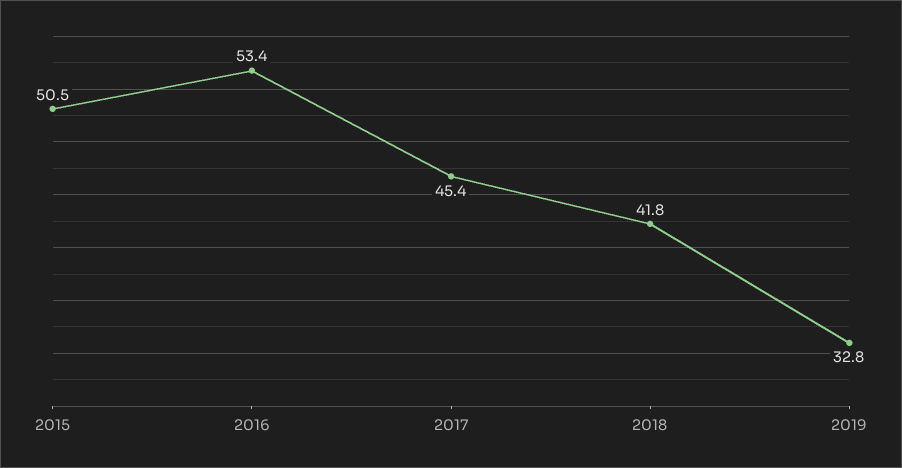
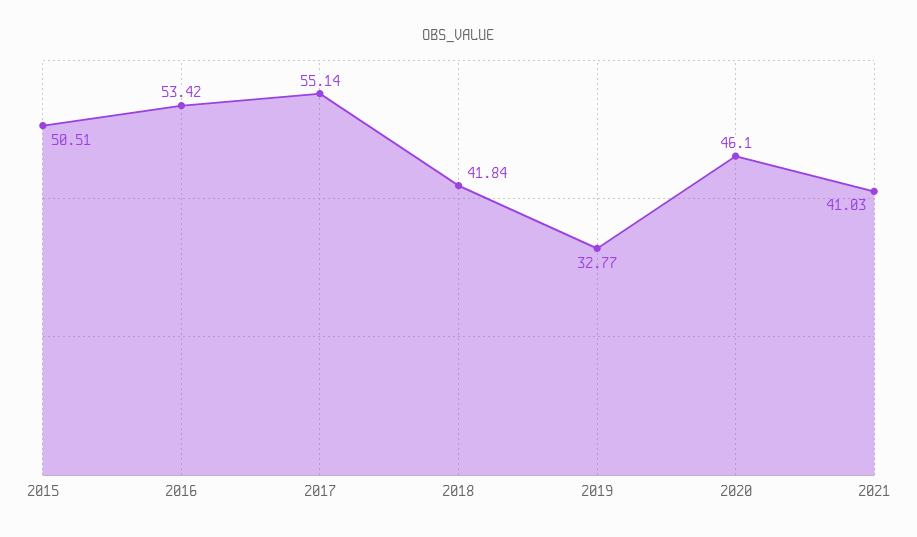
2017: 45.4 -> 55.14
2020: none -> 46.1
2021: none -> 41.03

